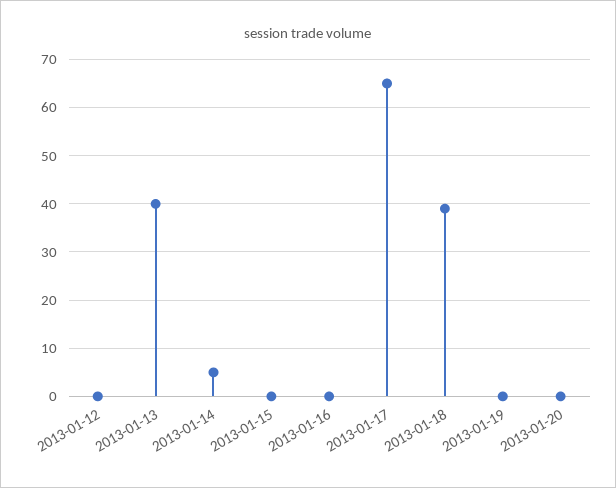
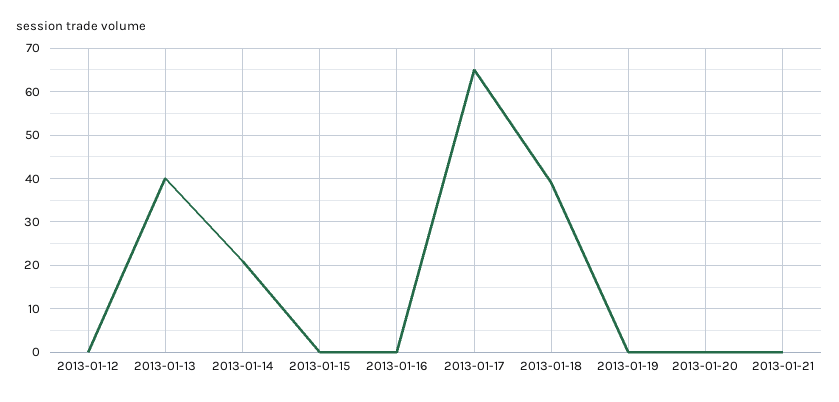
2013-01-14: 5 -> 20
2013-01-21: none -> 0

